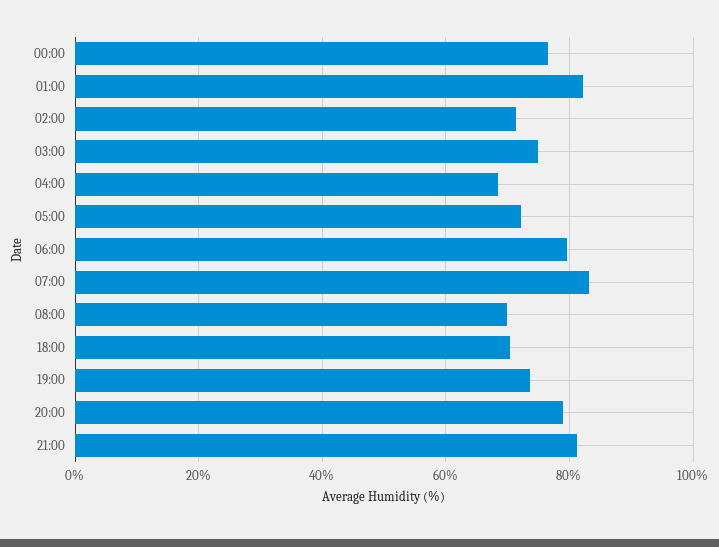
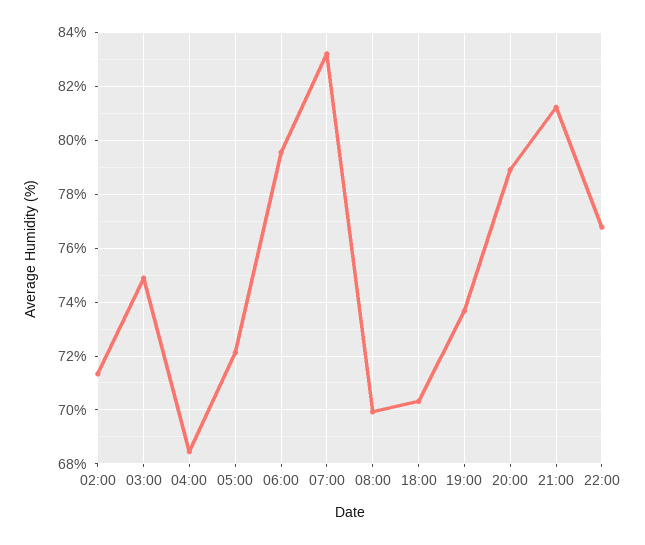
00:00: 76 -> none
01:00: 82 -> none
22:00: none -> 76.75

